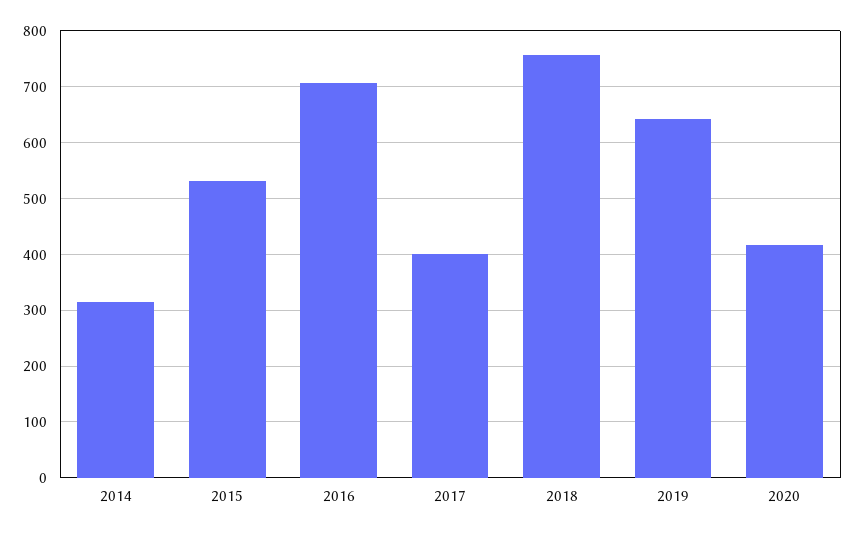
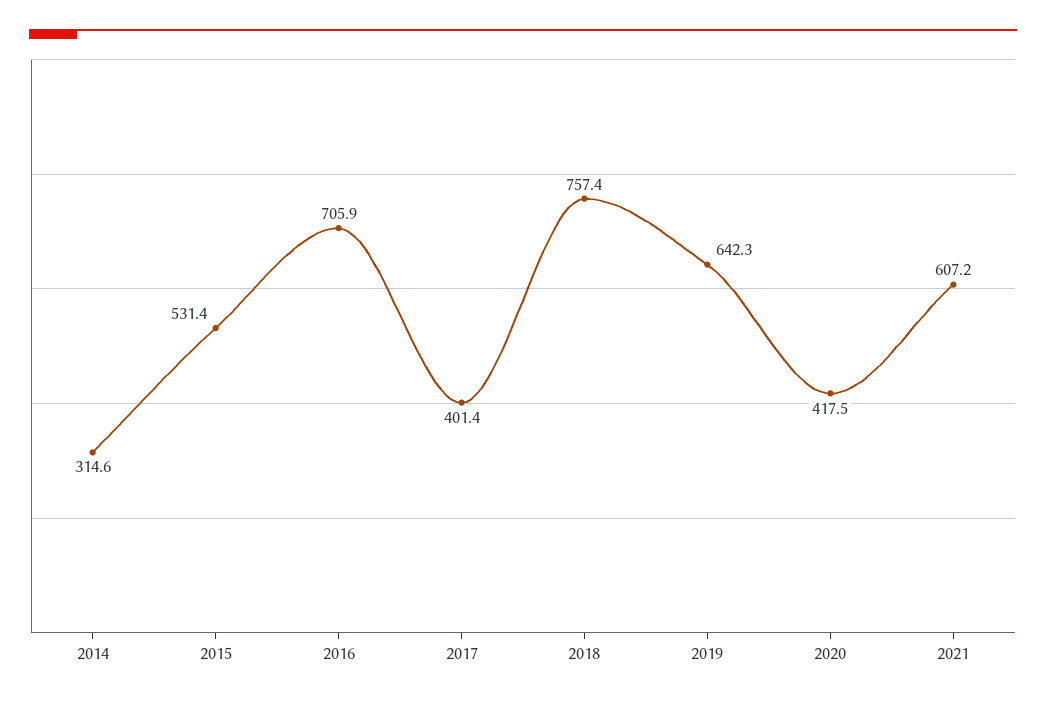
2021: none -> 607.2

